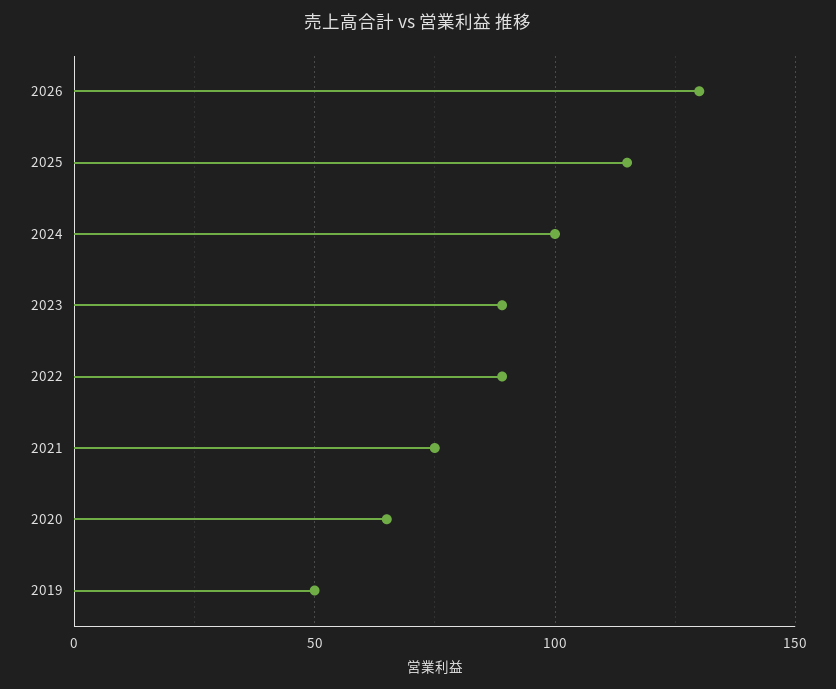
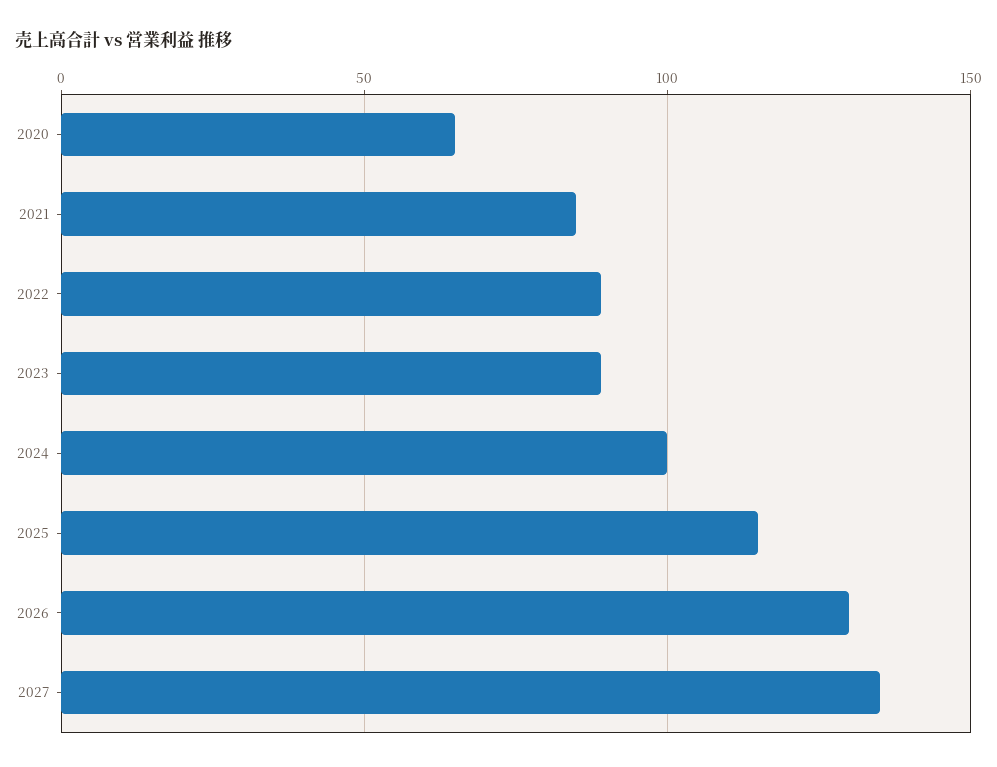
2021: 75 -> 85
2019: 50 -> none
2027: none -> 135

